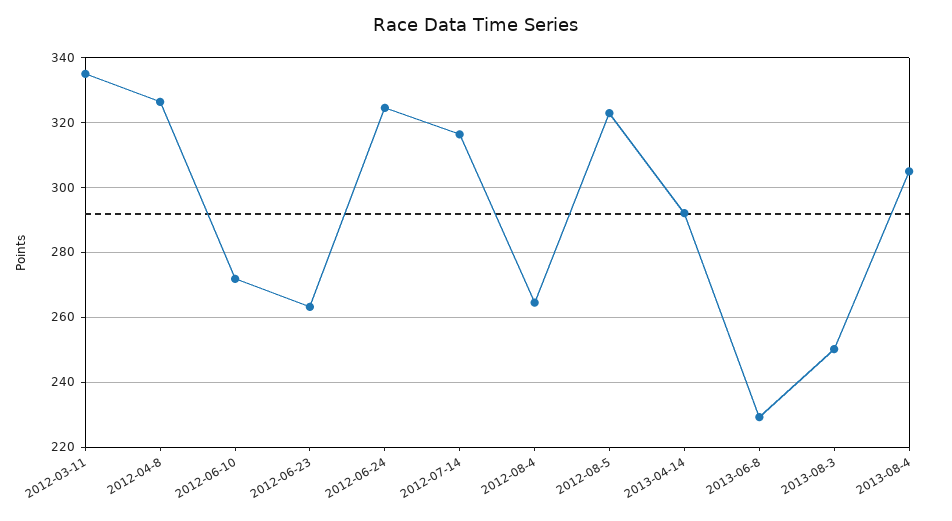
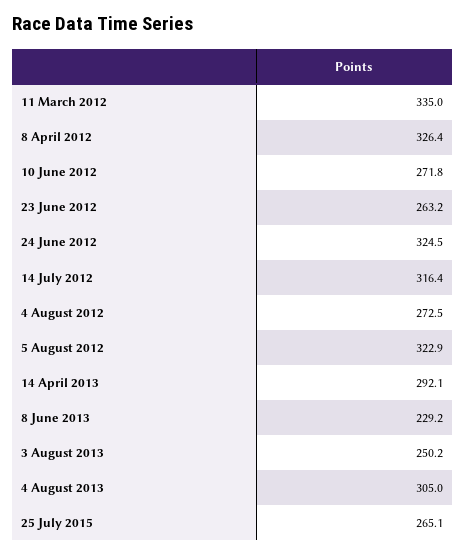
2012-08-4: 264 -> 272.5
25 July 2015: none -> 265.1

